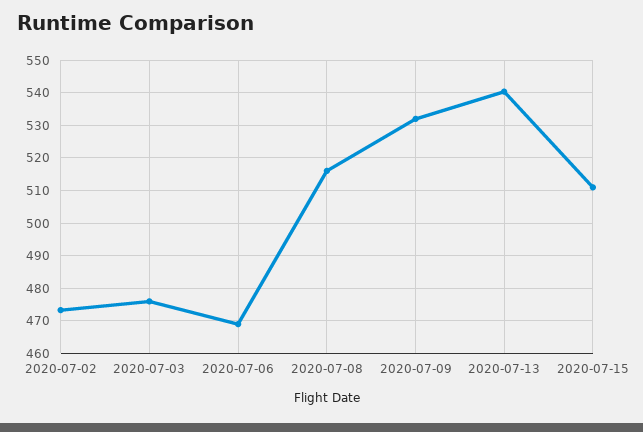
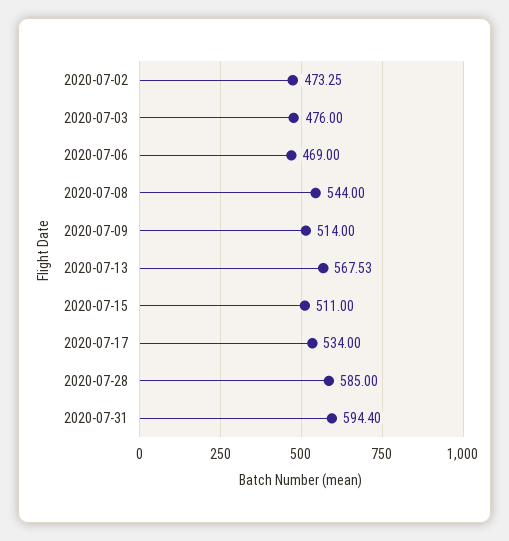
2020-07-08: 516 -> 544
2020-07-09: 532 -> 514
2020-07-13: 540 -> 567.53
2020-07-17: none -> 534
2020-07-28: none -> 585
2020-07-31: none -> 594.4

